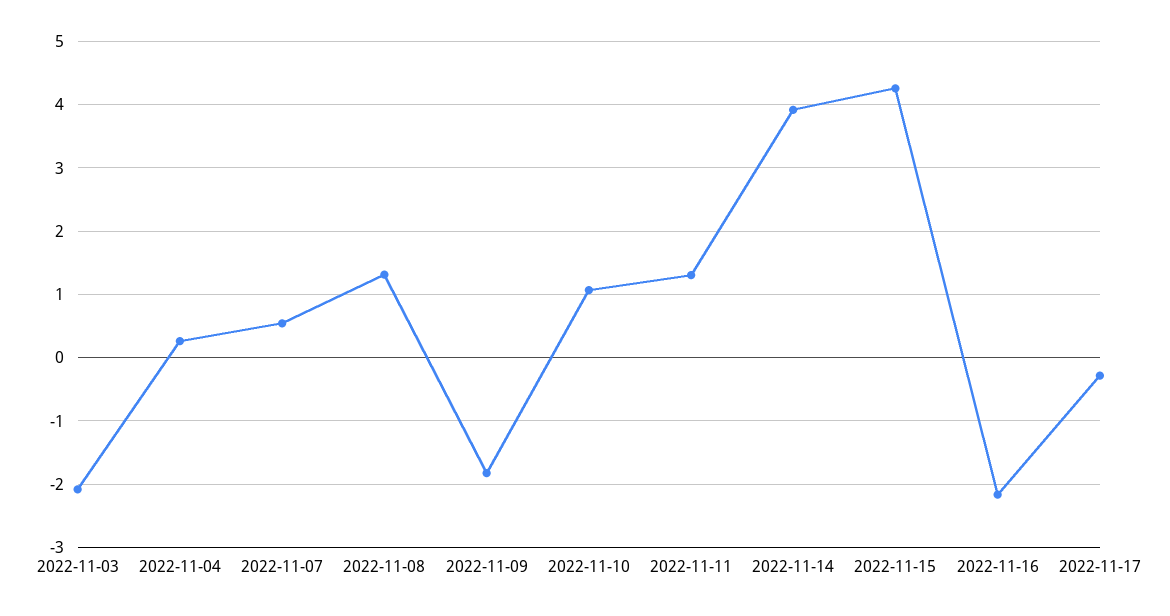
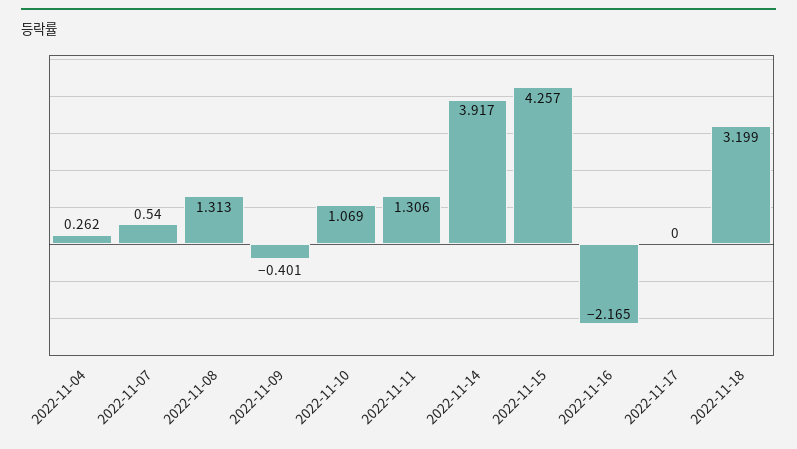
2022-11-03: -2.1 -> none
2022-11-09: -1.8 -> -0.401
2022-11-17: -0.3 -> 0
2022-11-18: none -> 3.199

